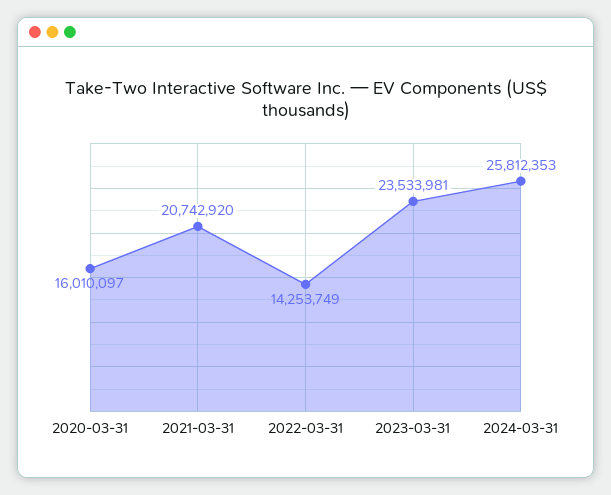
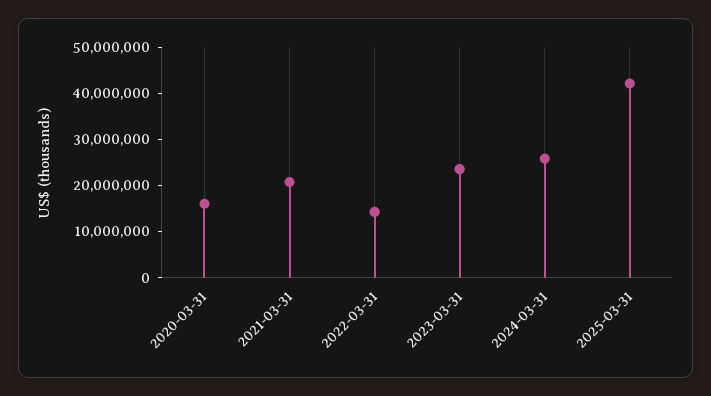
2025-03-31: none -> 42000000

